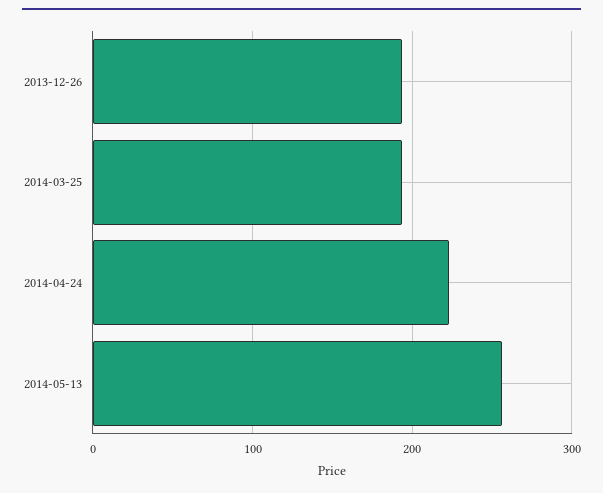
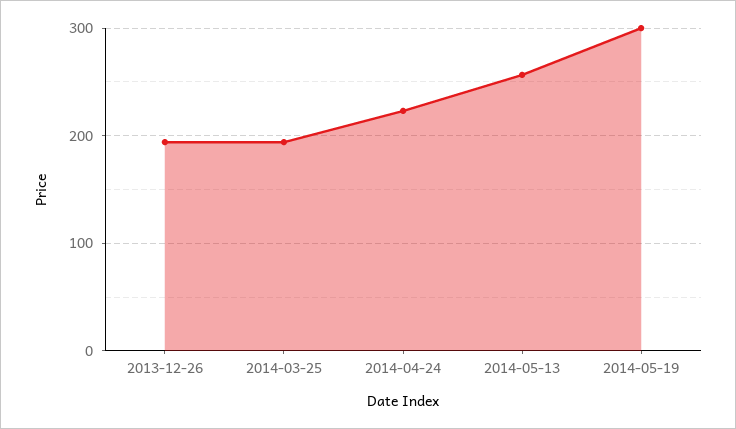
2014-05-19: none -> 300

